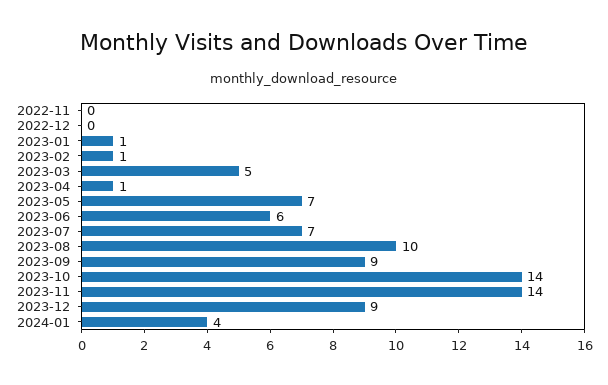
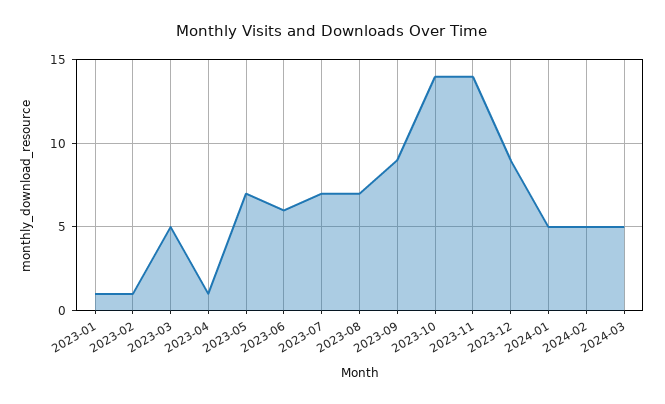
2022-11: 0 -> none
2022-12: 0 -> none
2023-08: 10 -> 7
2024-01: 4 -> 5
2024-02: none -> 5
2024-03: none -> 5

